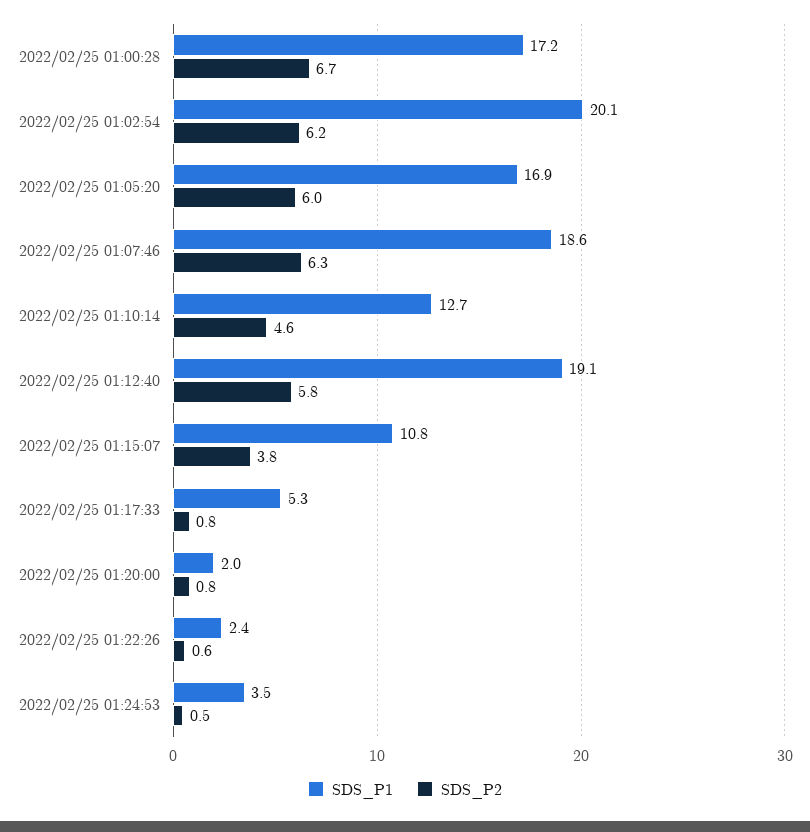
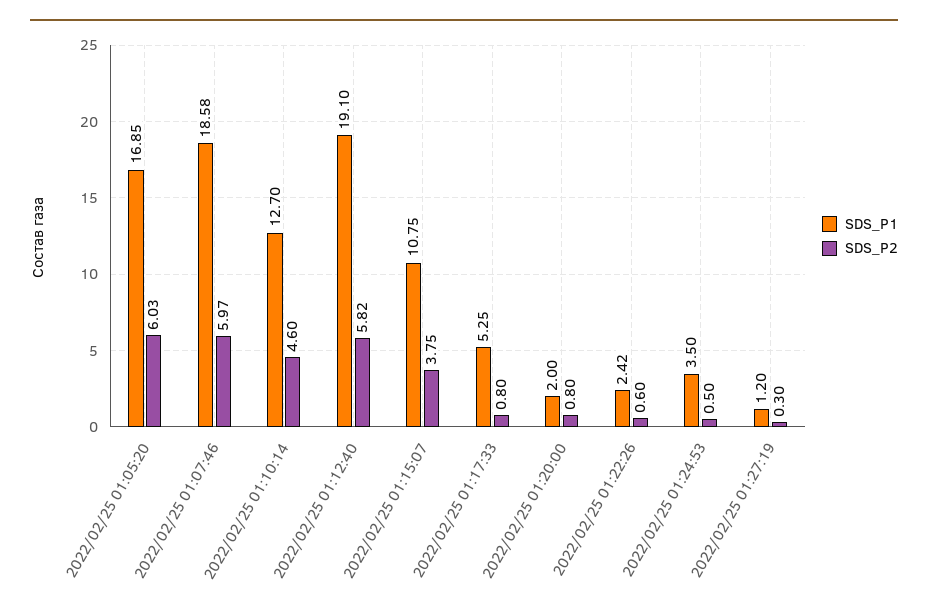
SDS_P1, 2022/02/25 01:00:28: 17.2 -> none
SDS_P2, 2022/02/25 01:00:28: 6.7 -> none
SDS_P1, 2022/02/25 01:02:54: 20.1 -> none
SDS_P2, 2022/02/25 01:02:54: 6.2 -> none
SDS_P2, 2022/02/25 01:07:46: 6.3 -> 5.97
SDS_P1, 2022/02/25 01:27:19: none -> 1.2
SDS_P2, 2022/02/25 01:27:19: none -> 0.3

